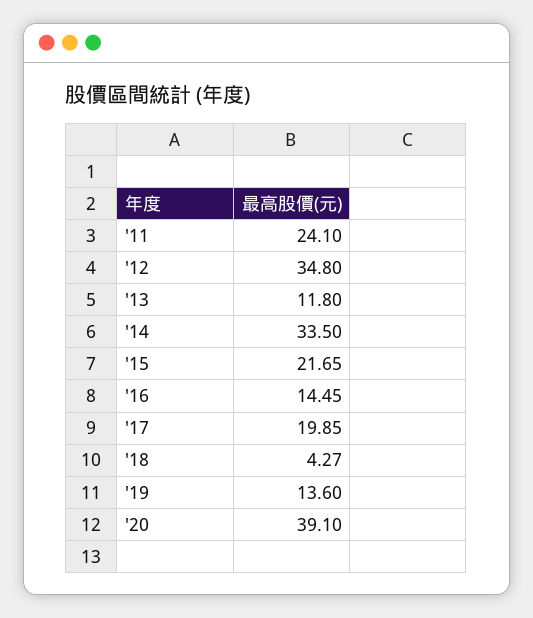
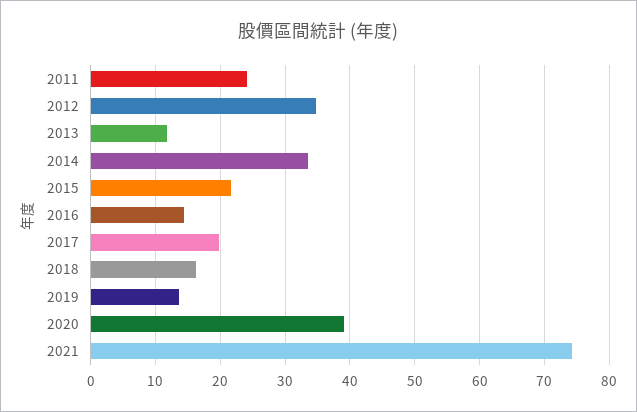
'18: 4.27 -> 16
2021: none -> 74

